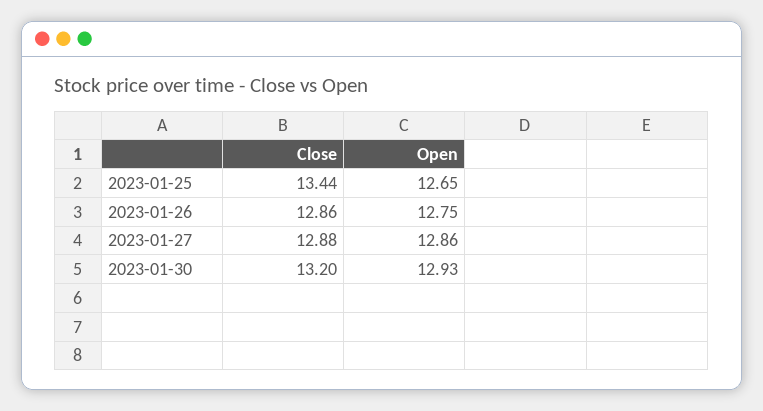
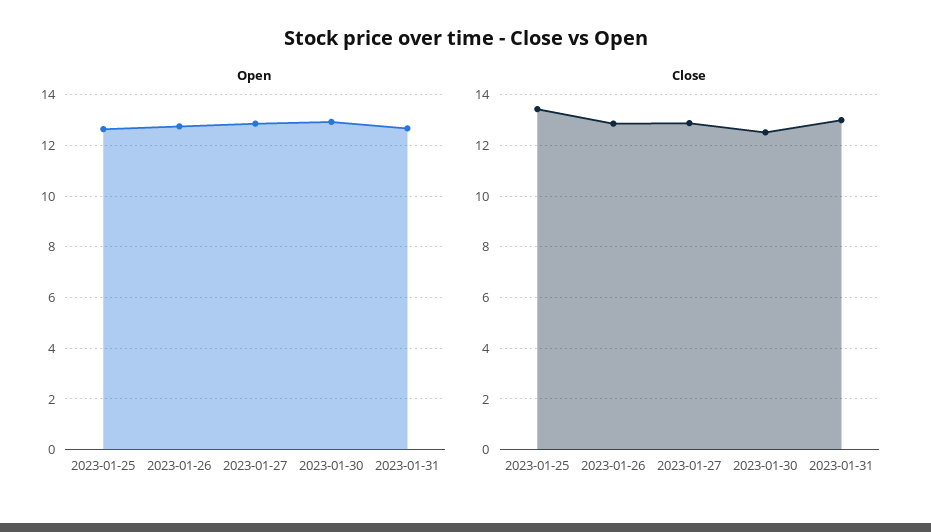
Close, 2023-01-30: 13.2 -> 12.5
Open, 2023-01-31: none -> 12.75
Close, 2023-01-31: none -> 13

